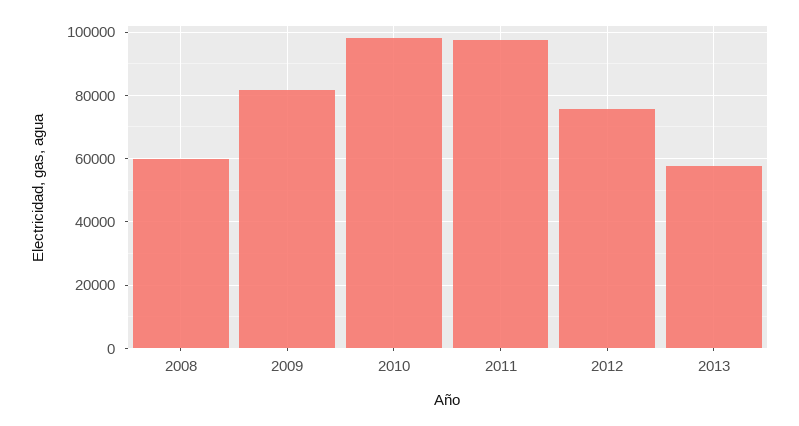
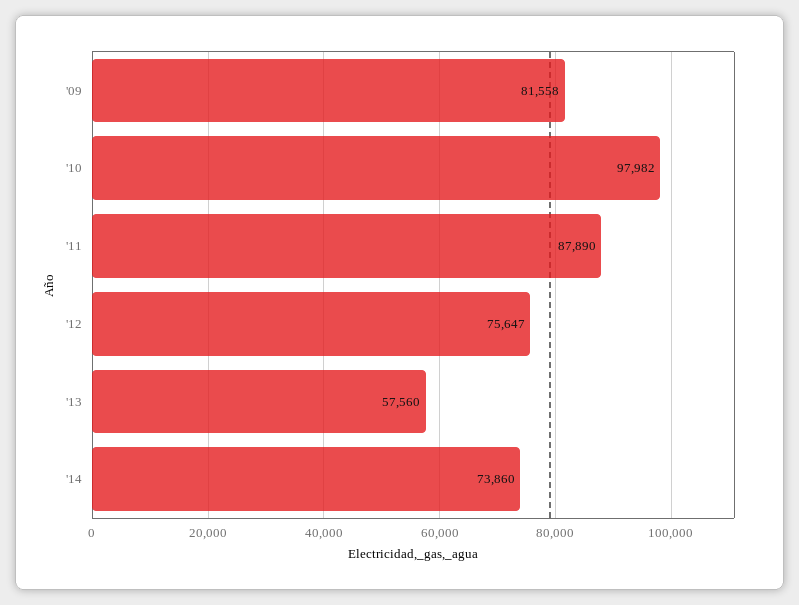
2008: 60000 -> none
2011: 98000 -> 87890
'14: none -> 73860

